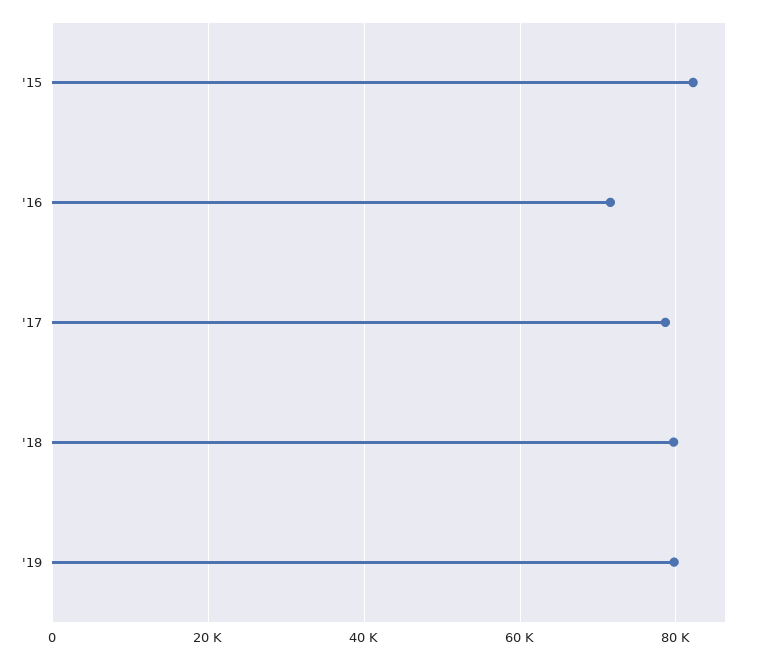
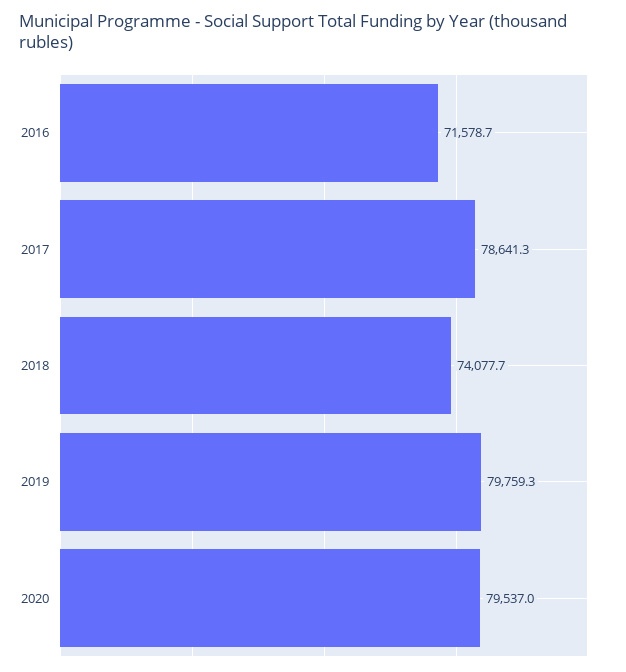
'15: 82000 -> none
'18: 80000 -> 74077.7
2020: none -> 79537

